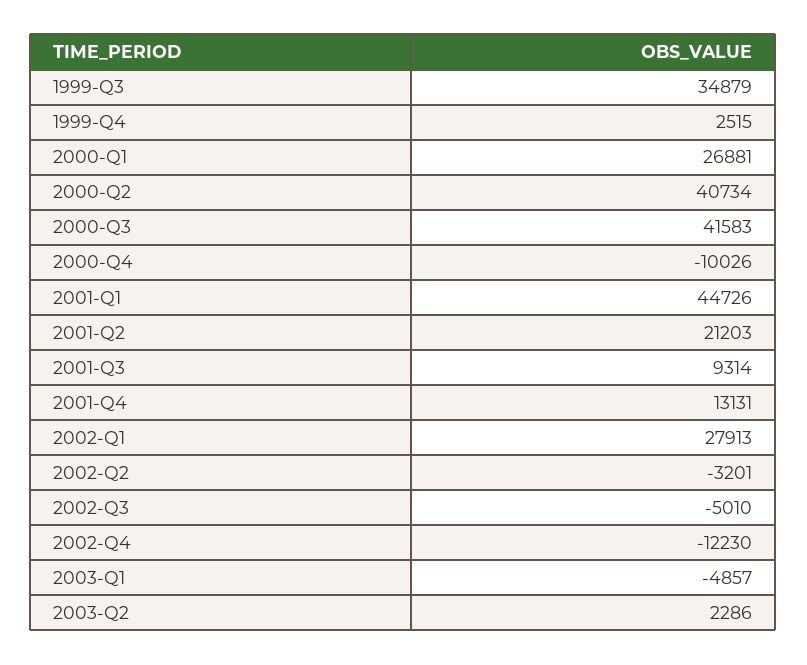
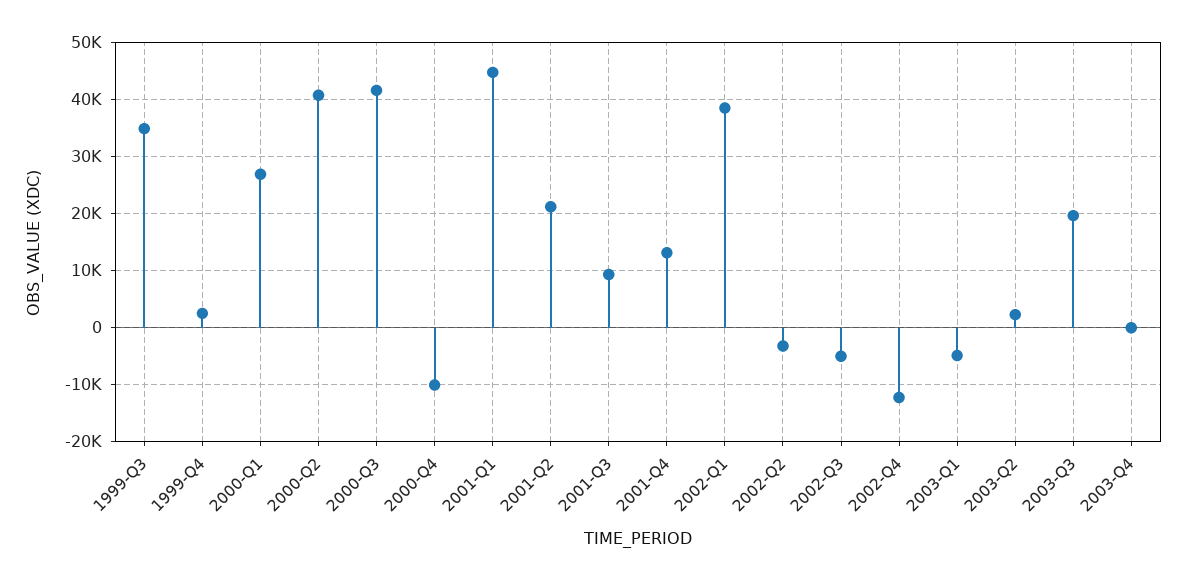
2002-Q1: 27913 -> 38000
2003-Q3: none -> 20000
2003-Q4: none -> 0

